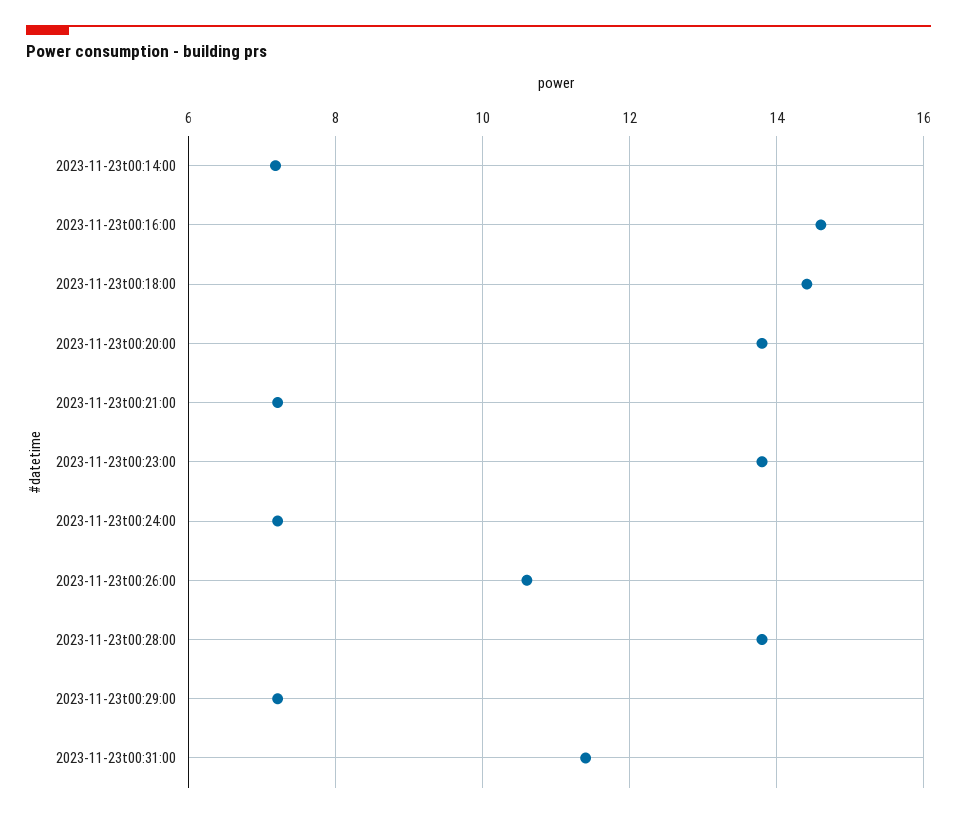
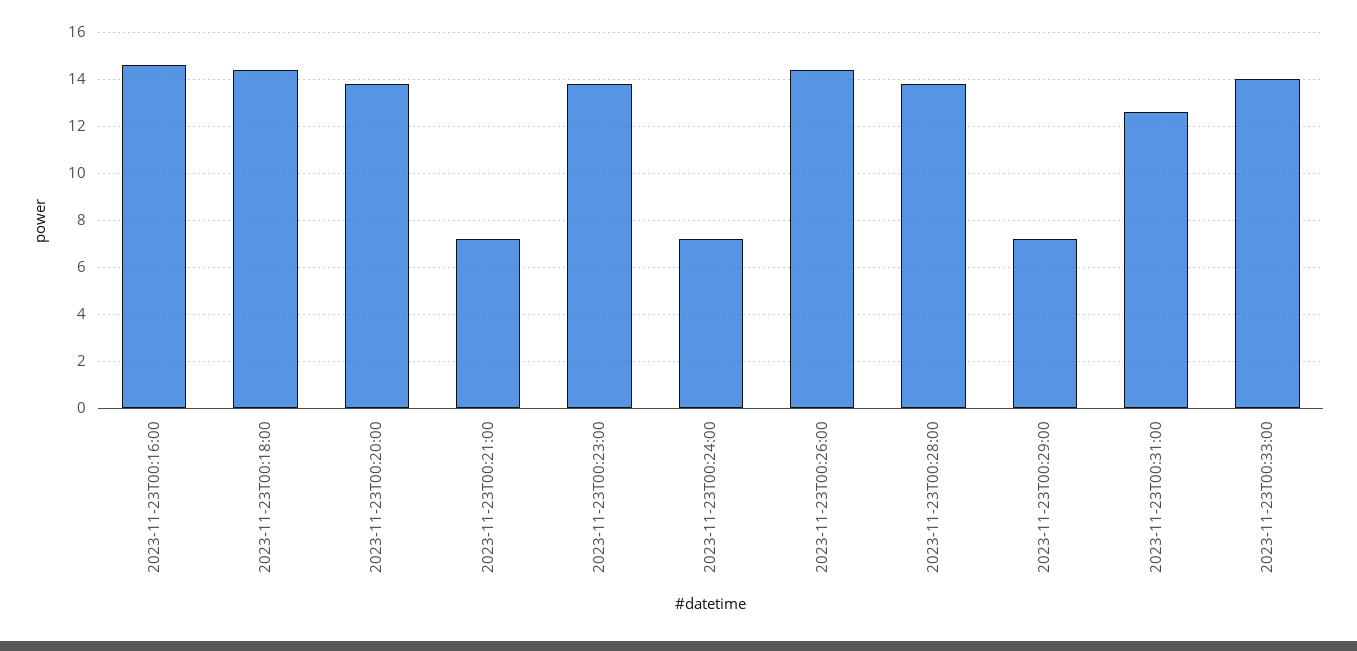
2023-11-23t00:14:00: 7.2 -> none
2023-11-23t00:26:00: 10.6 -> 14.5
2023-11-23t00:31:00: 11.4 -> 12.5
2023-11-23T00:33:00: none -> 14

